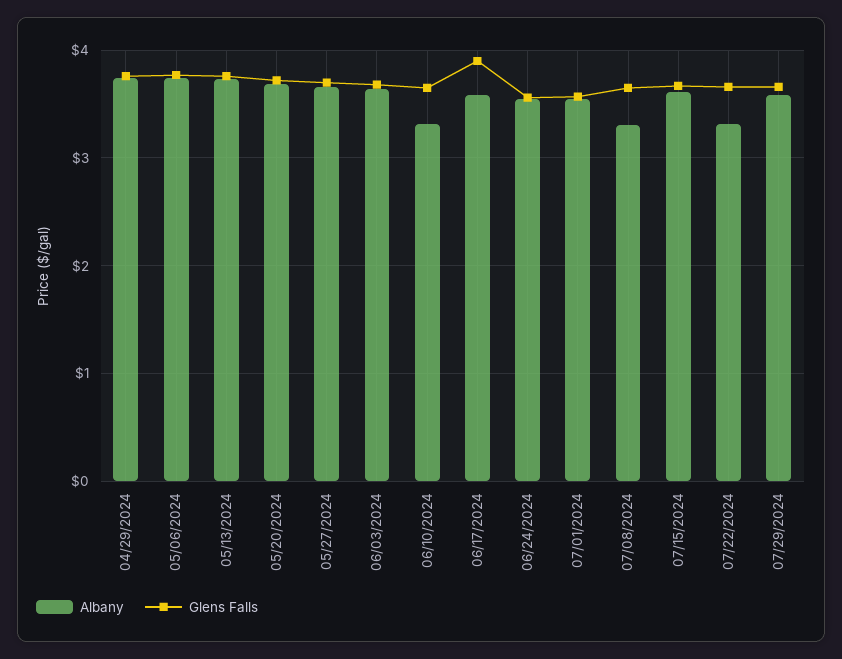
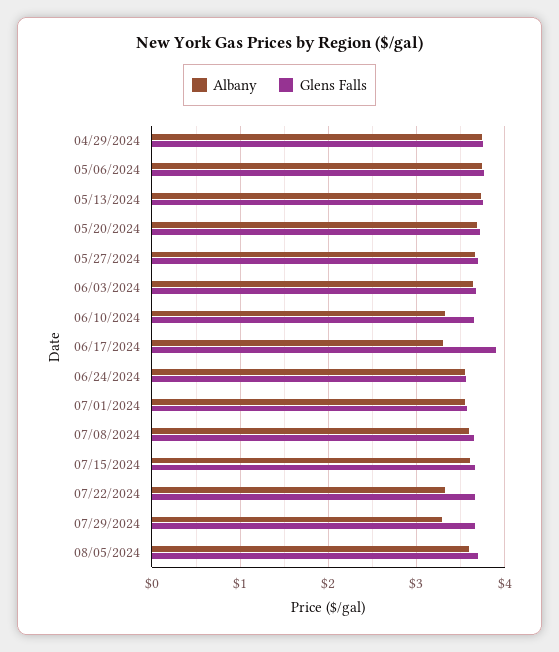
Albany, 06/17/2024: 3.6 -> 3.3
Albany, 07/08/2024: 3.3 -> 3.6
Albany, 07/29/2024: 3.6 -> 3.3
Albany, 08/05/2024: none -> 3.6
Glens Falls, 08/05/2024: none -> 3.7

